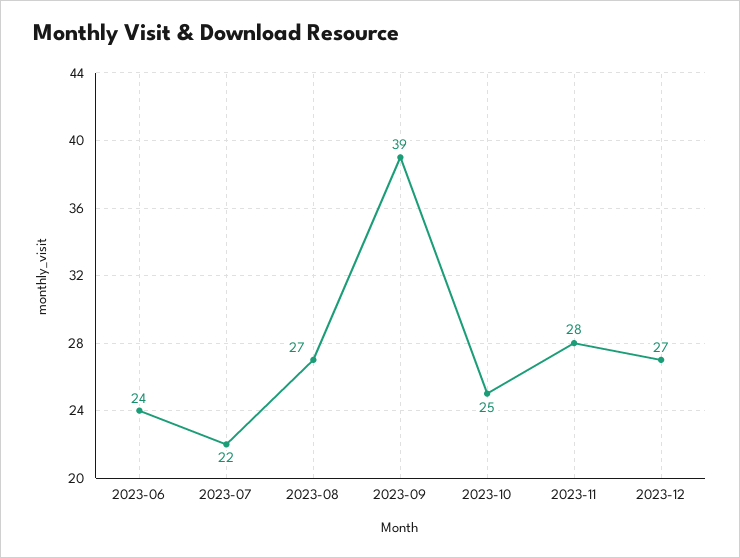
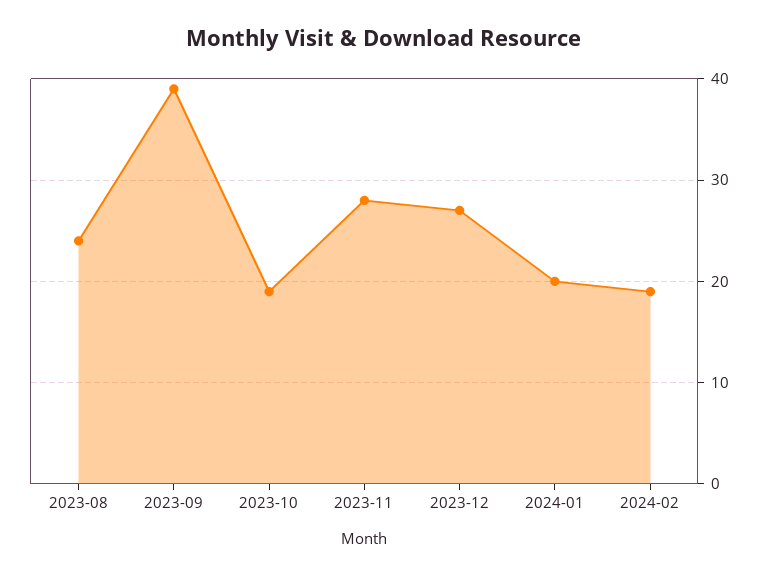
2023-06: 24 -> none
2023-07: 22 -> none
2023-08: 27 -> 24
2023-10: 25 -> 19
2024-01: none -> 20
2024-02: none -> 19

